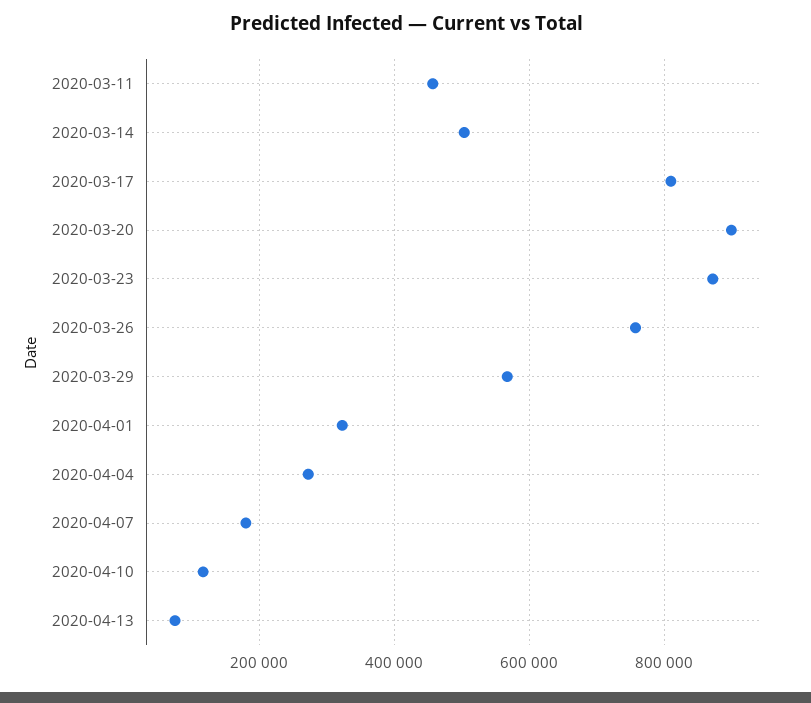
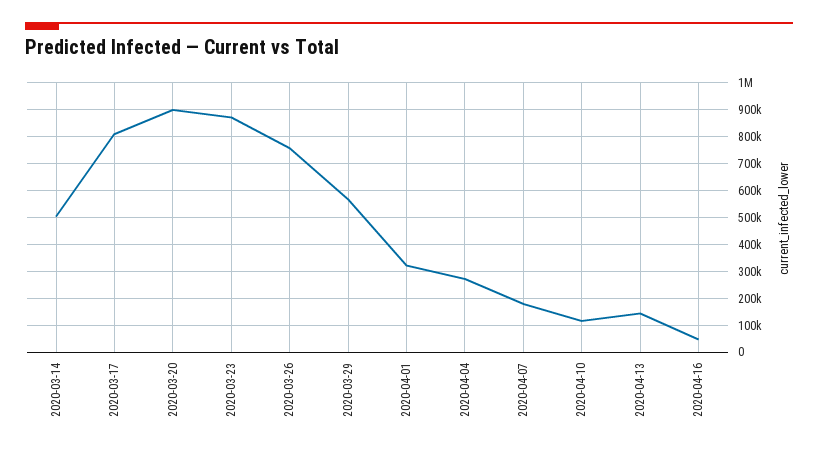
2020-03-11: 460000 -> none
2020-04-13: 80000 -> 150000
2020-04-16: none -> 50000

